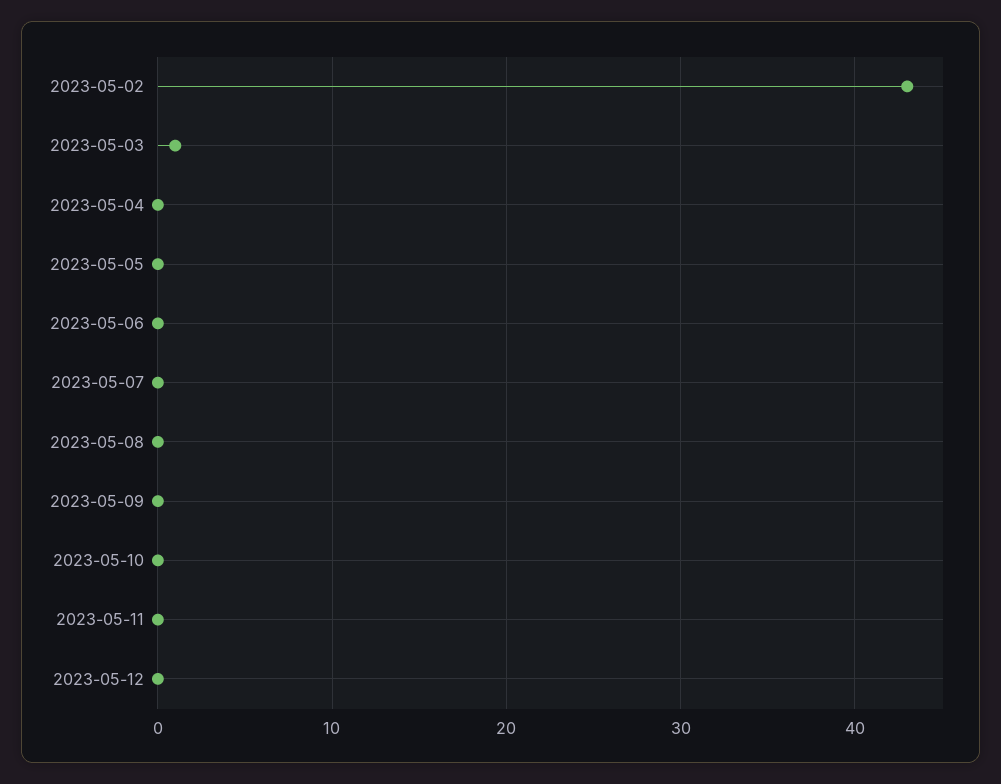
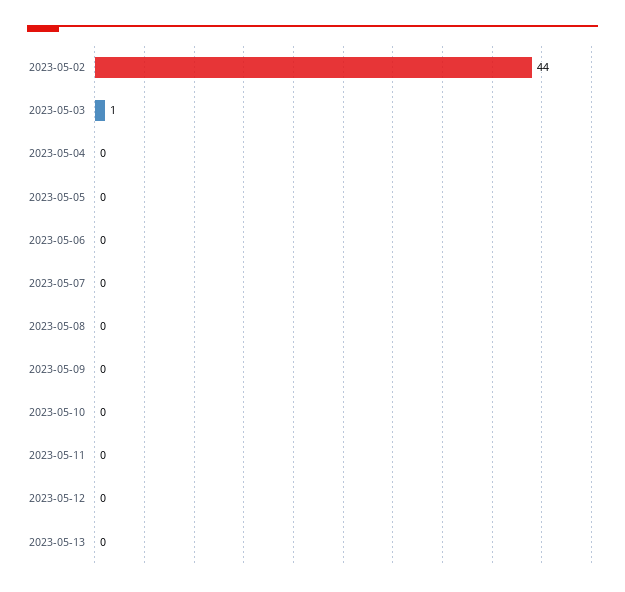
2023-05-02: 43 -> 44
2023-05-13: none -> 0

